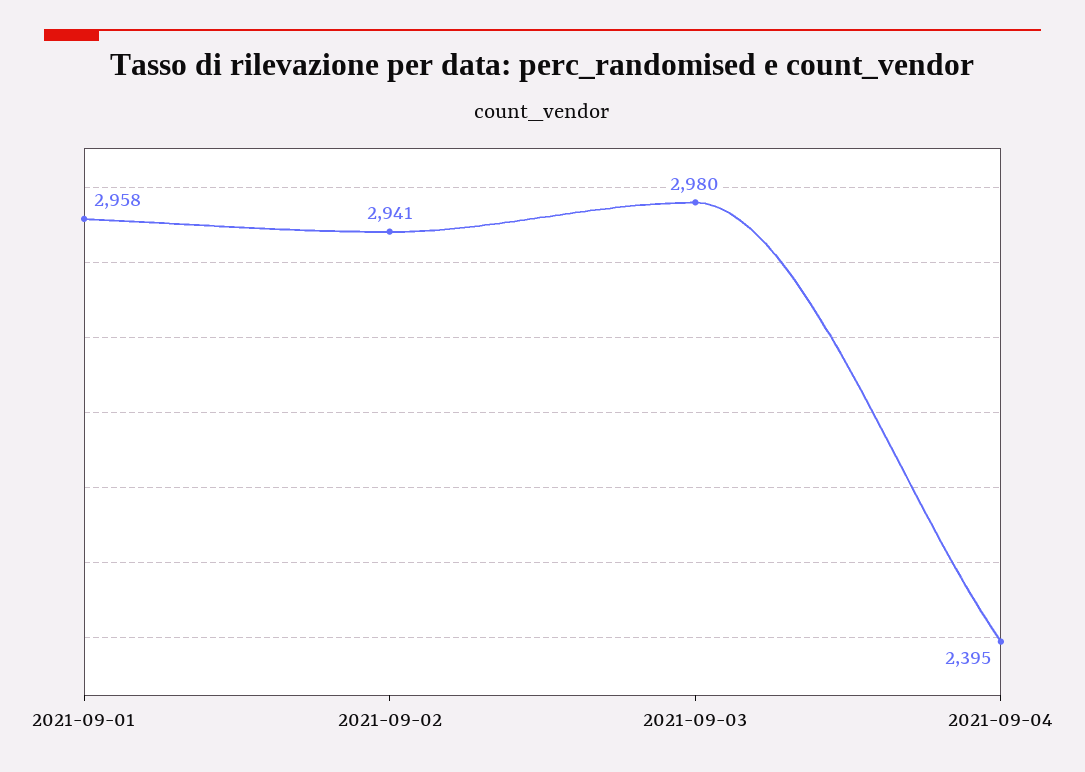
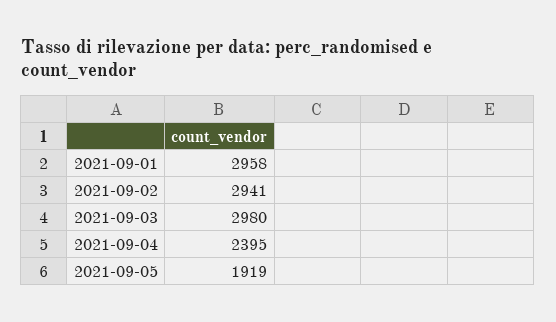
2021-09-05: none -> 1919

